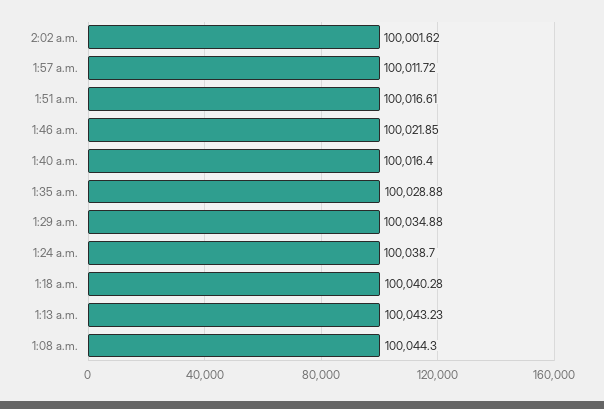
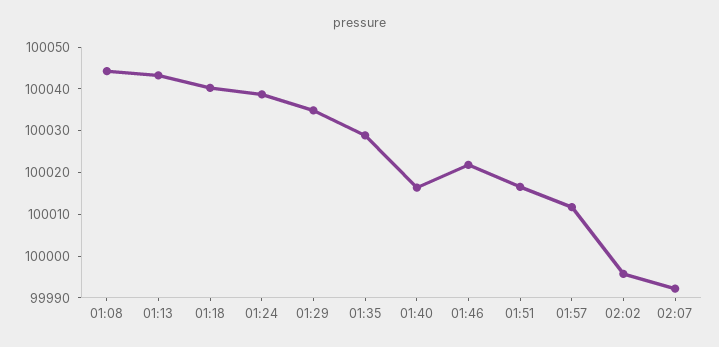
2:02 a.m.: 100001.62 -> 99996
02:07: none -> 99992

